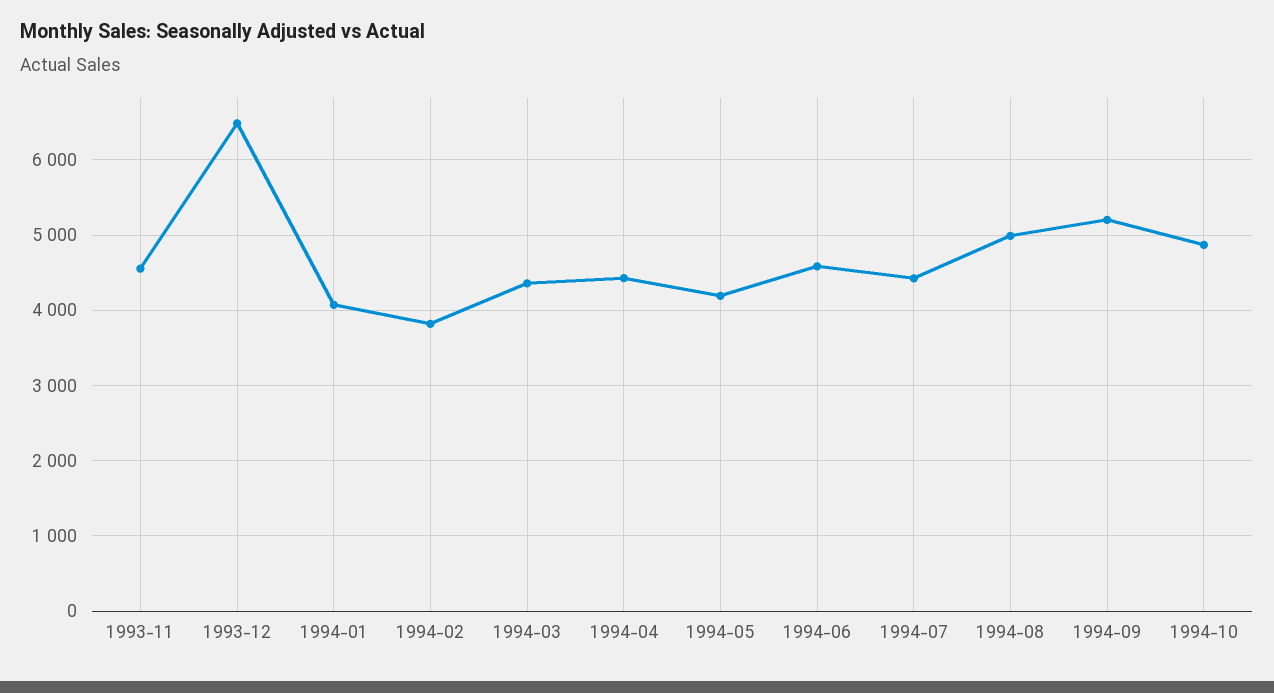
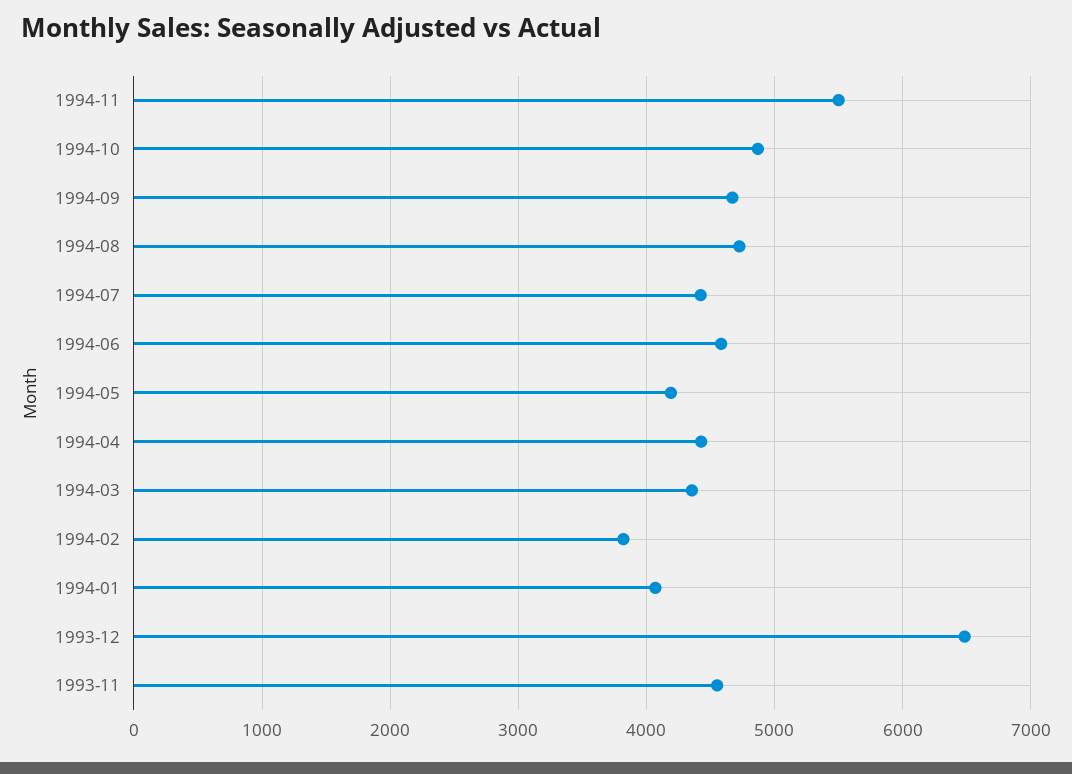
1994-08: 5000 -> 4700
1994-09: 5200 -> 4700
1994-11: none -> 5500

